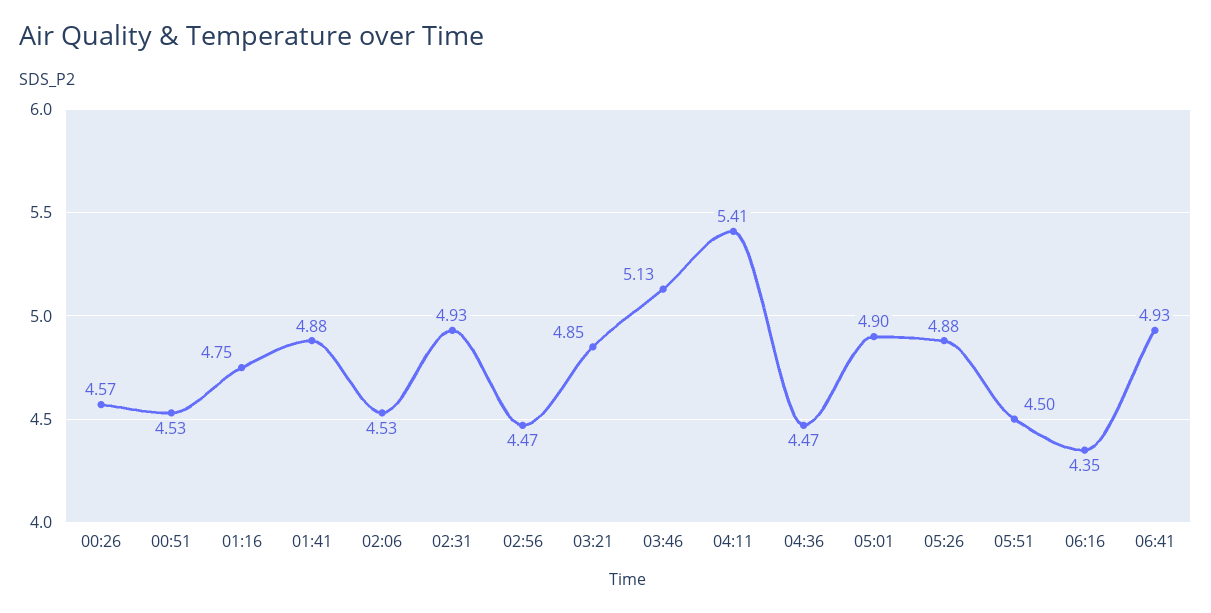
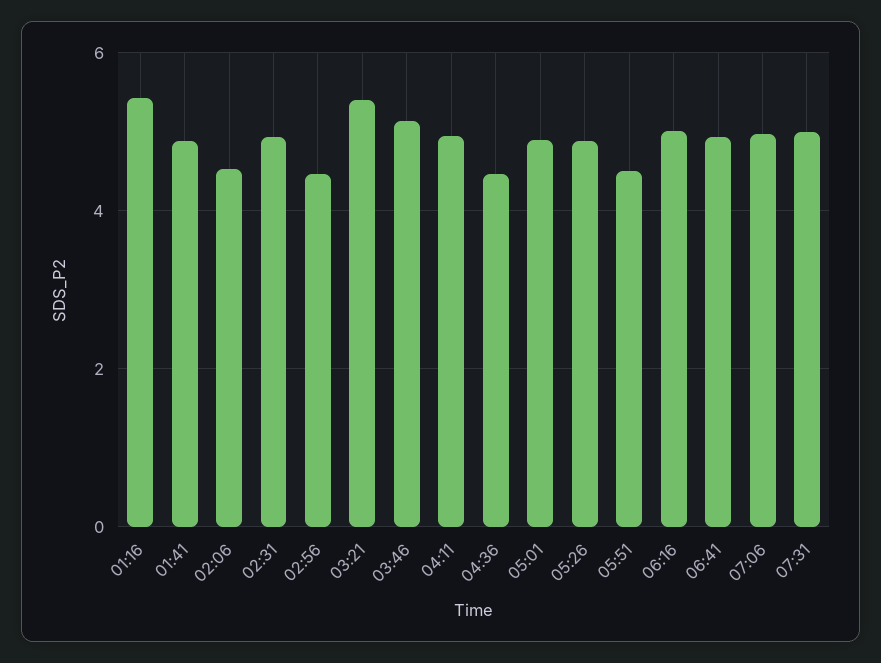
00:26: 4.57 -> none
00:51: 4.53 -> none
01:16: 4.75 -> 5.4
03:21: 4.85 -> 5.4
04:11: 5.41 -> 5
06:16: 4.35 -> 5
07:06: none -> 5
07:31: none -> 5

